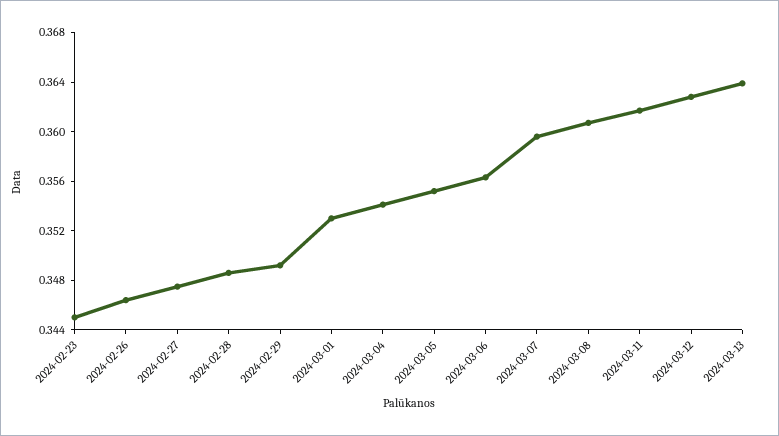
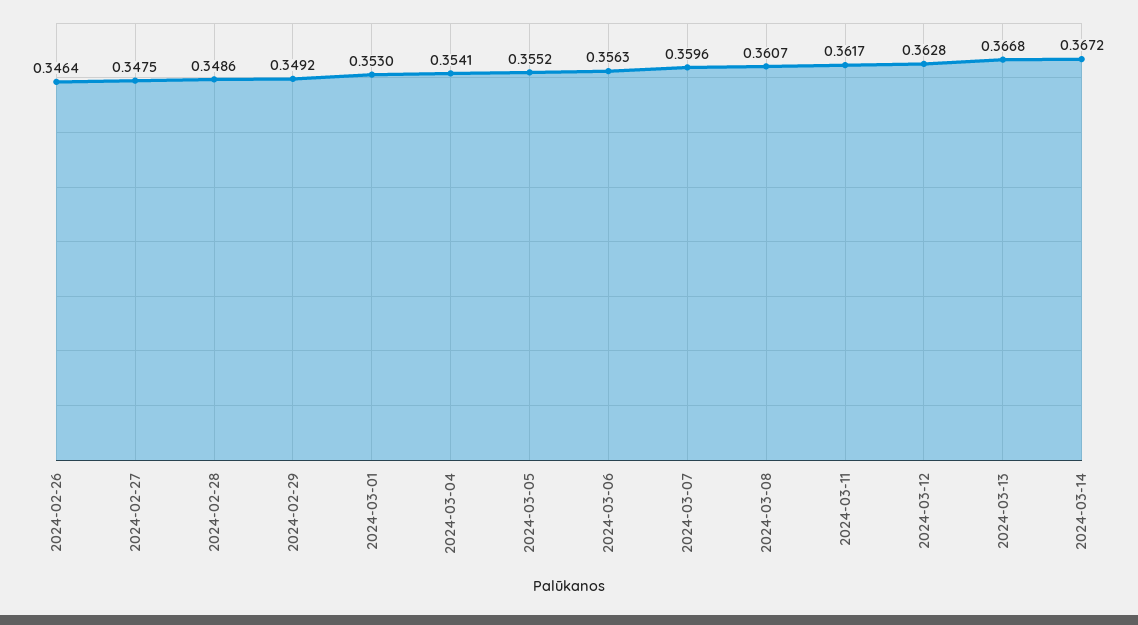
2024-02-23: 0.345 -> none
2024-03-13: 0.364 -> 0.3668
2024-03-14: none -> 0.3672

